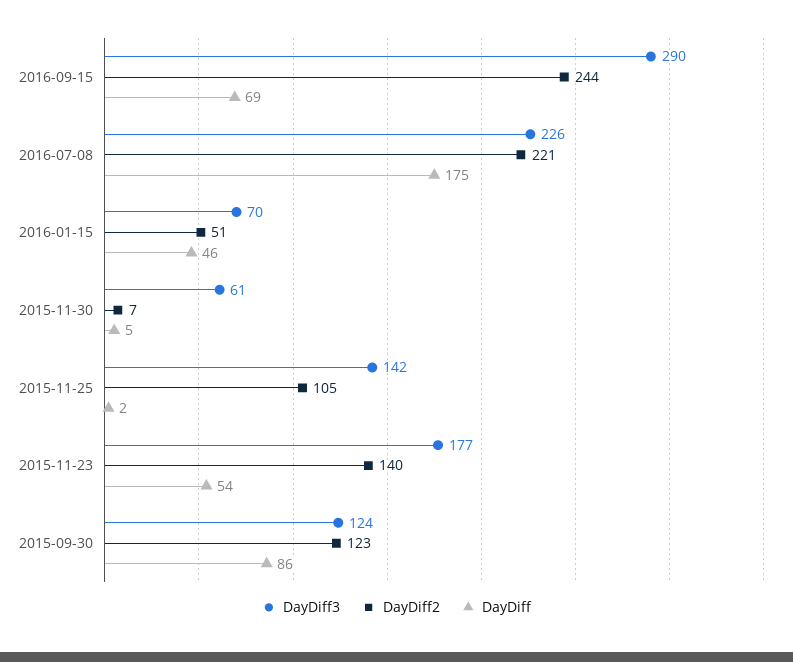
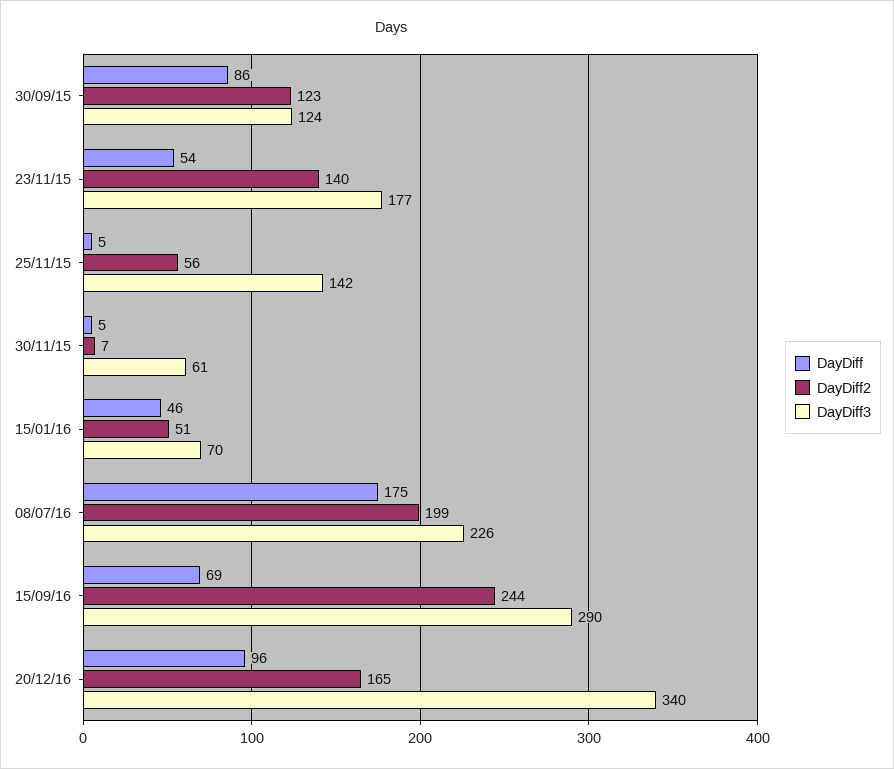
DayDiff2, 2016-07-08: 221 -> 199
DayDiff2, 2015-11-25: 105 -> 56
DayDiff, 2015-11-25: 2 -> 5
DayDiff, 20/12/16: none -> 96
DayDiff2, 20/12/16: none -> 165
DayDiff3, 20/12/16: none -> 340

